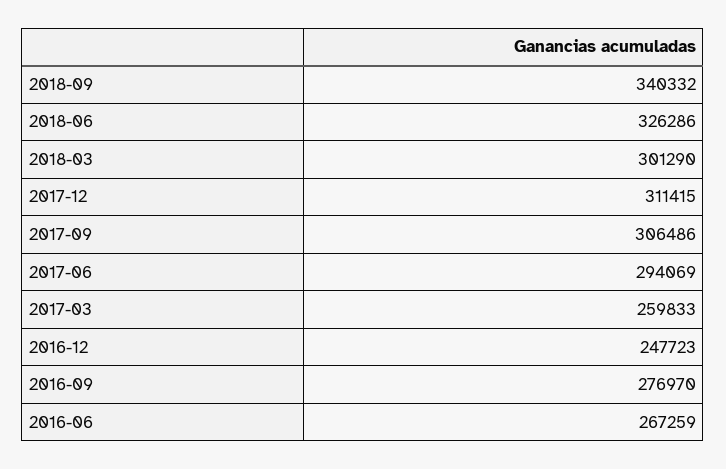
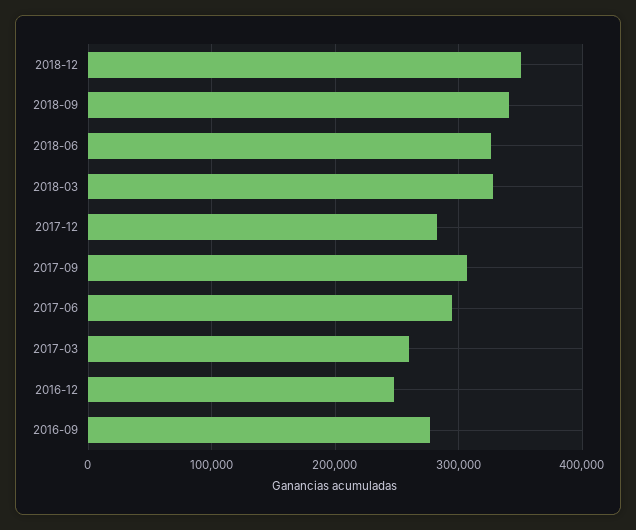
2018-03: 301290 -> 330000
2017-12: 311415 -> 280000
2016-06: 267259 -> none
2018-12: none -> 350000

